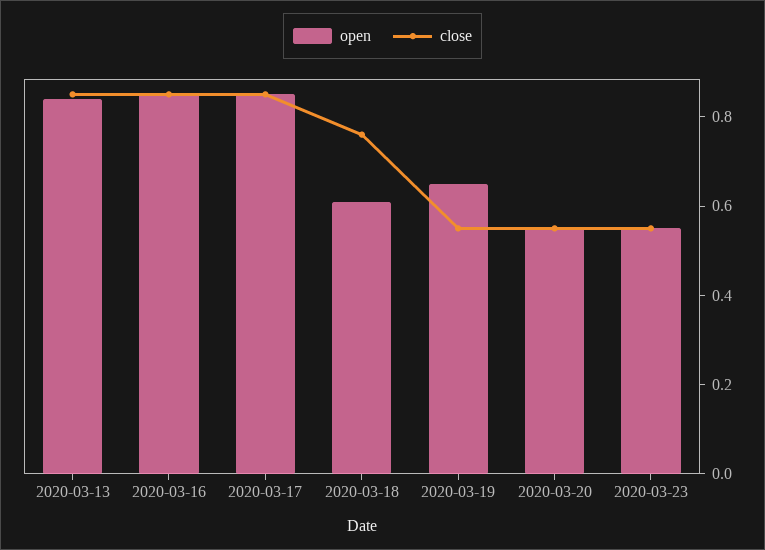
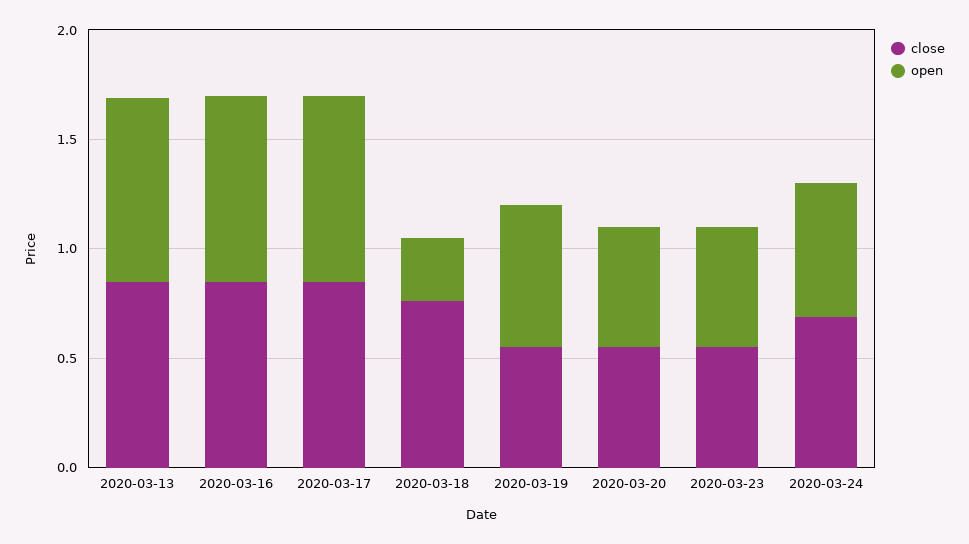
open, 2020-03-18: 0.6 -> 0.3
close, 2020-03-24: none -> 0.7
open, 2020-03-24: none -> 0.6

